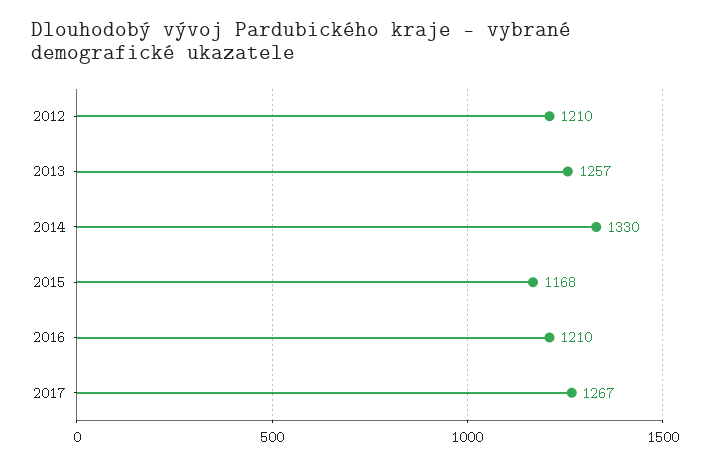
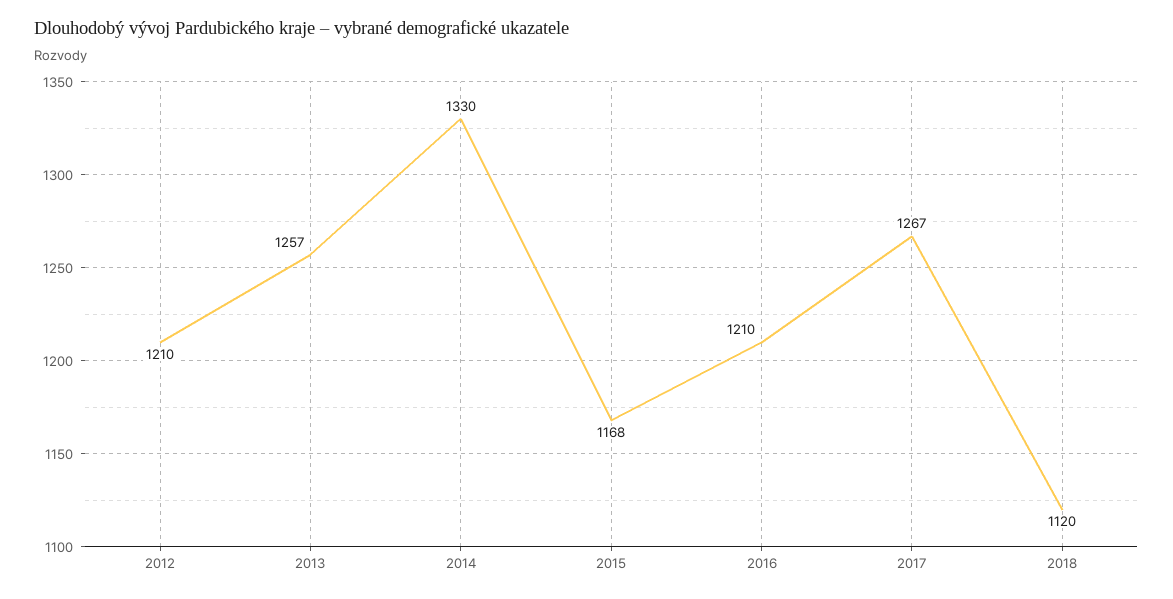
2018: none -> 1120

